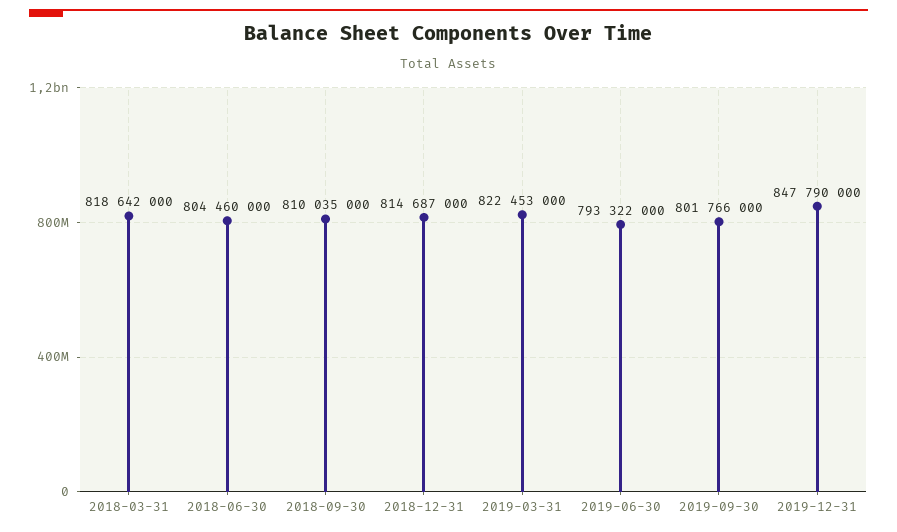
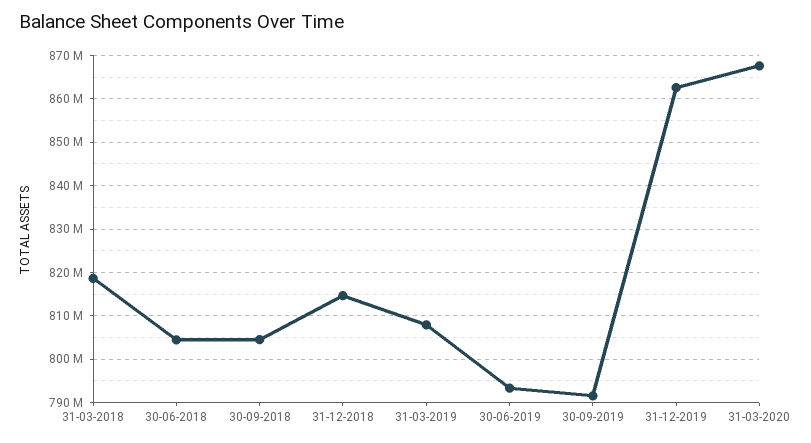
2018-09-30: 810035000 -> 804000000
2019-03-31: 822453000 -> 808000000
2019-09-30: 801766000 -> 792000000
2019-12-31: 847790000 -> 862000000
31-03-2020: none -> 868000000

